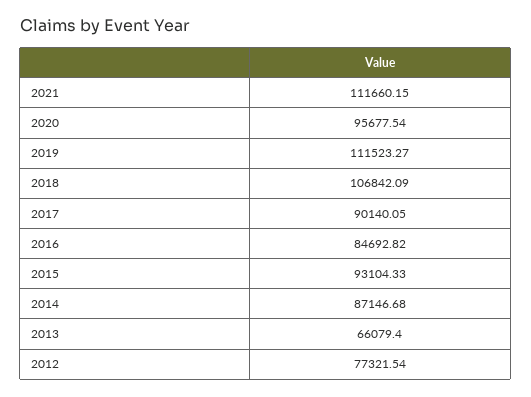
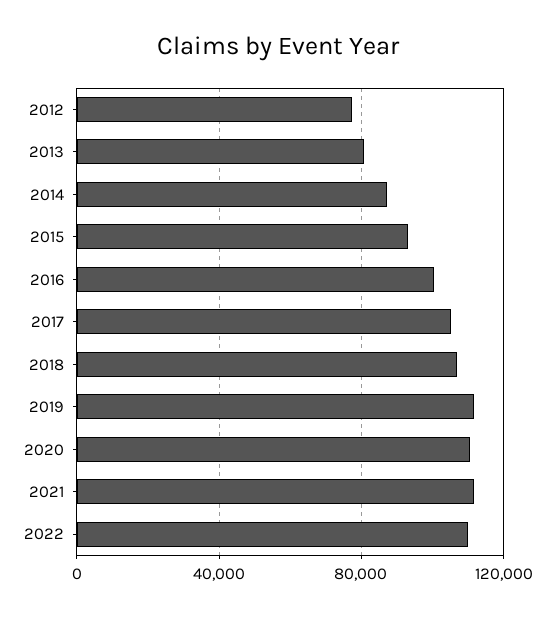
2020: 95677.54 -> 110000
2017: 90140.05 -> 105000
2016: 84692.82 -> 100000
2013: 66079.4 -> 80000
2022: none -> 110000

